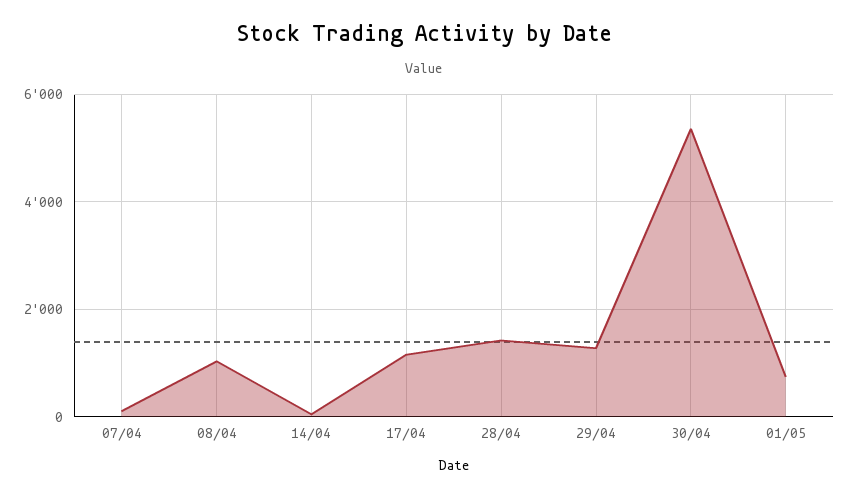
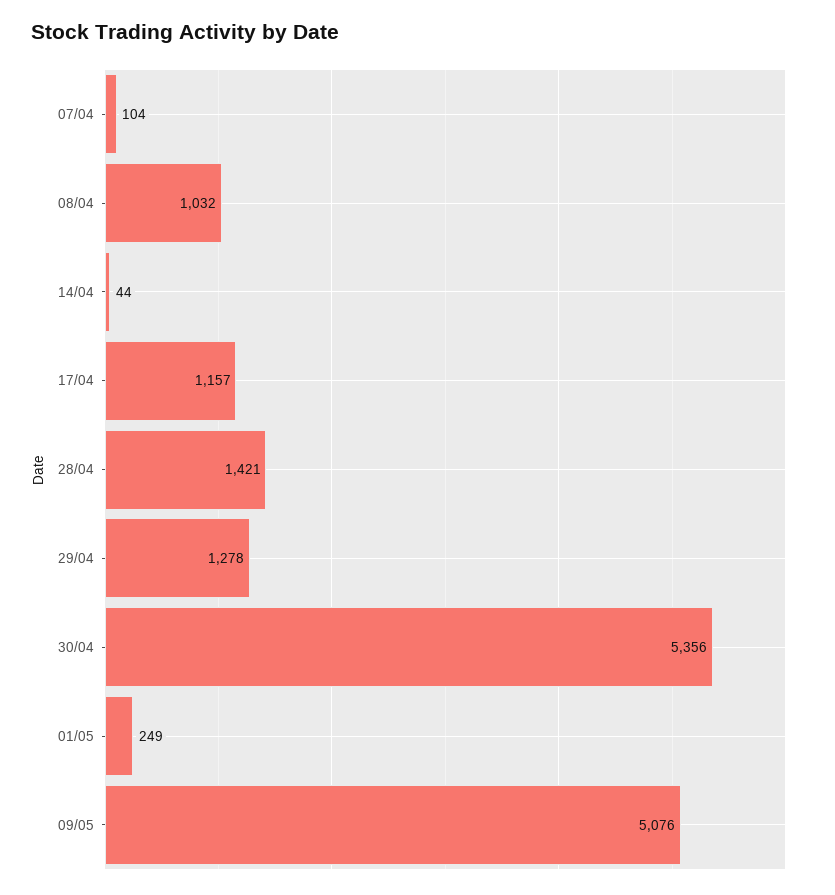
01/05: 800 -> 249
09/05: none -> 5076

